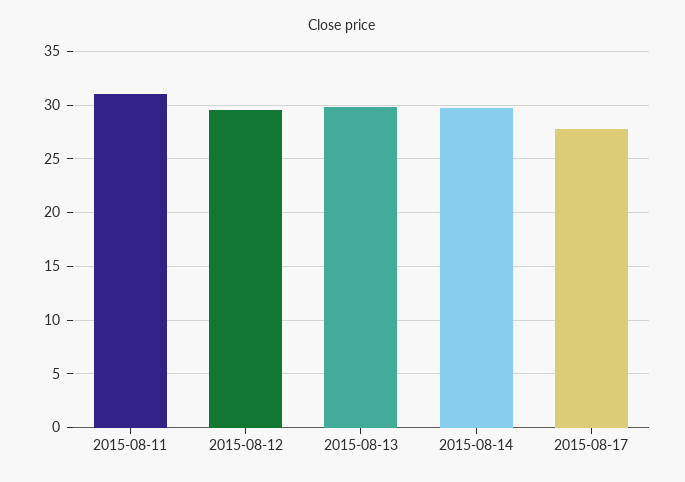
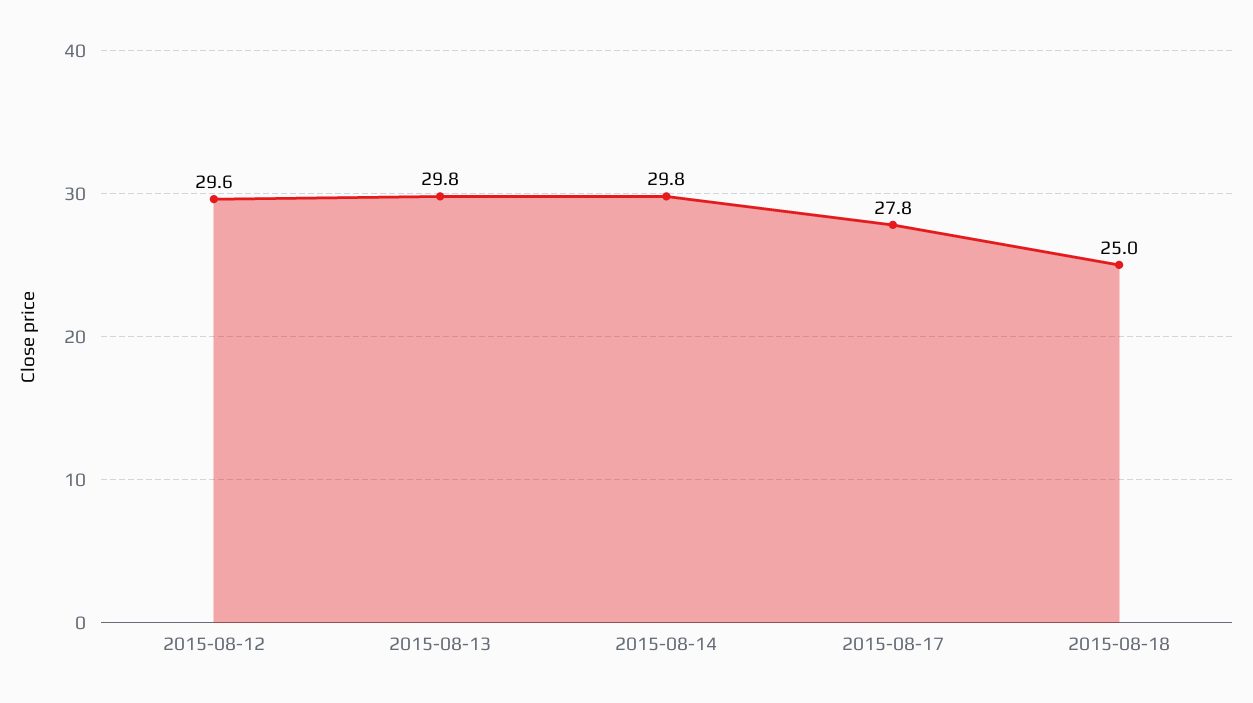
2015-08-11: 31 -> none
2015-08-18: none -> 25

